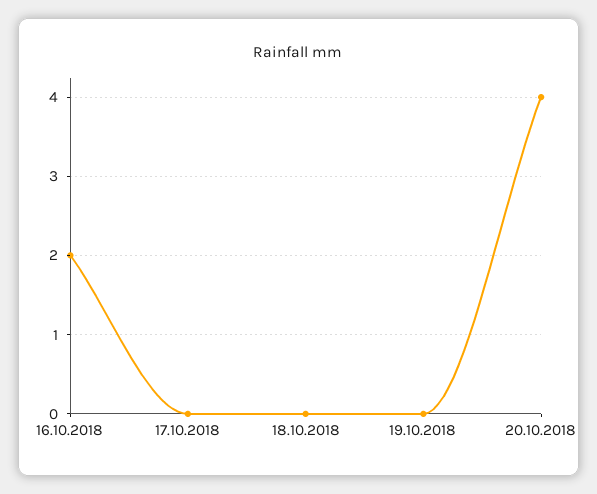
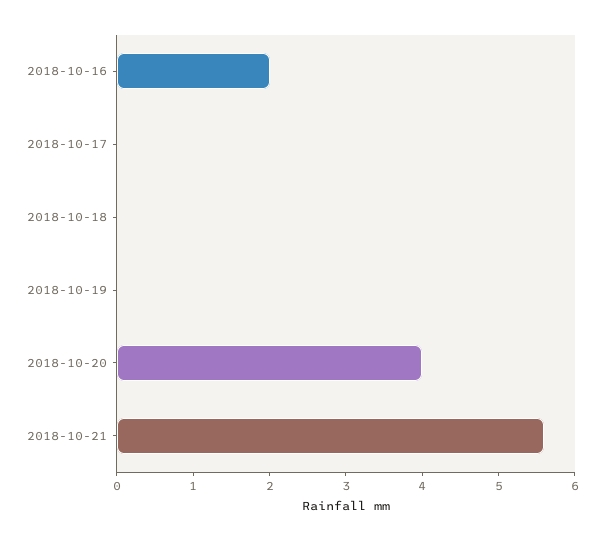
2018-10-21: none -> 5.5

